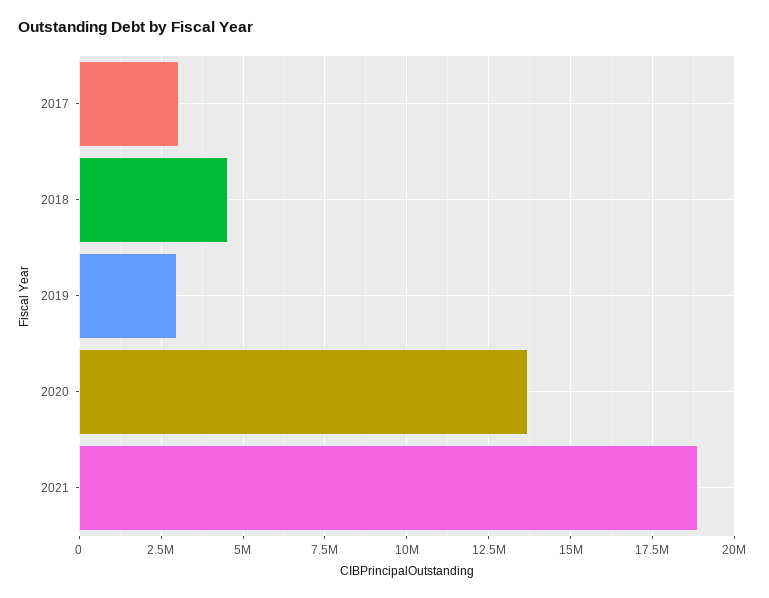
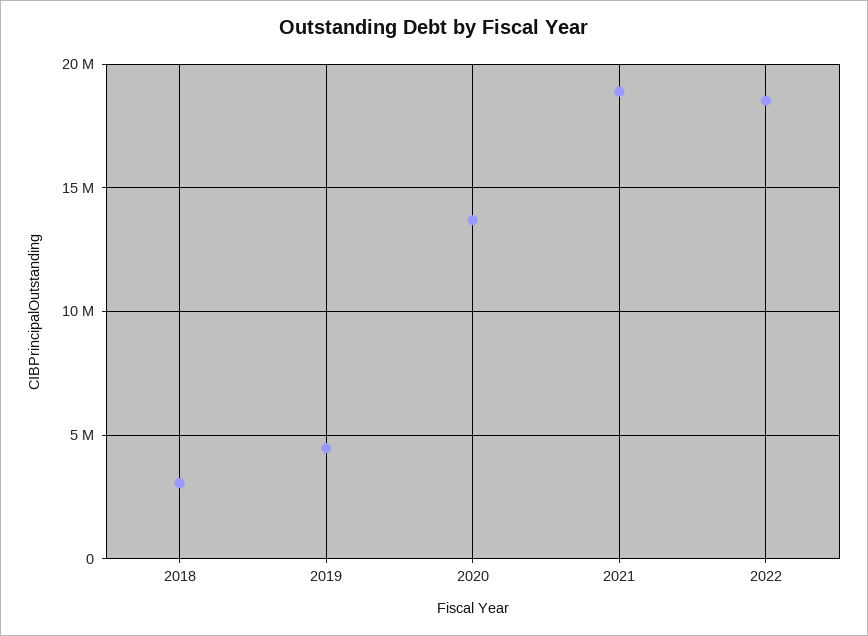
2017: 3000000 -> none
2018: 4500000 -> 3000000
2019: 3000000 -> 4500000
2022: none -> 18500000

